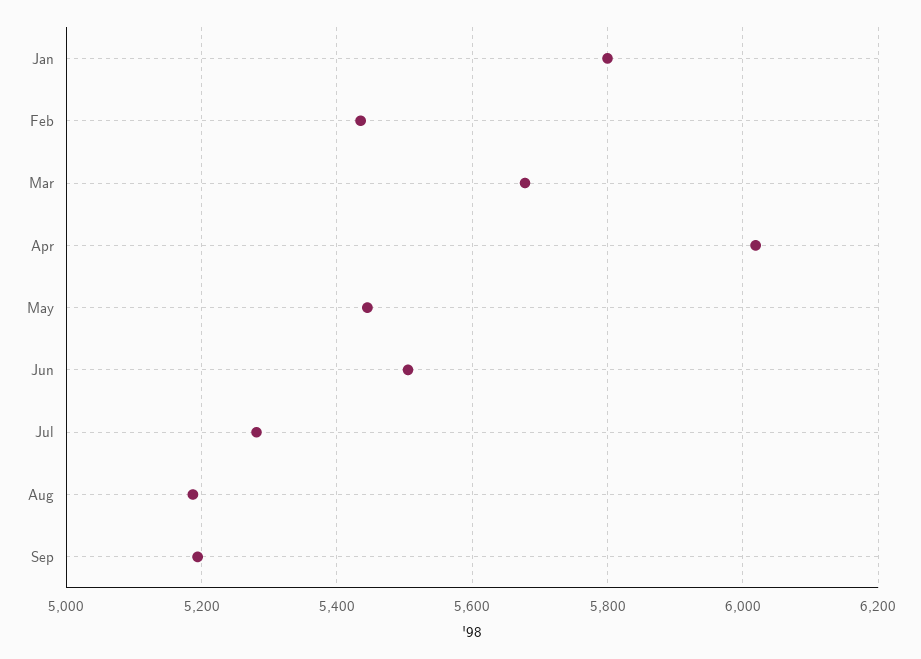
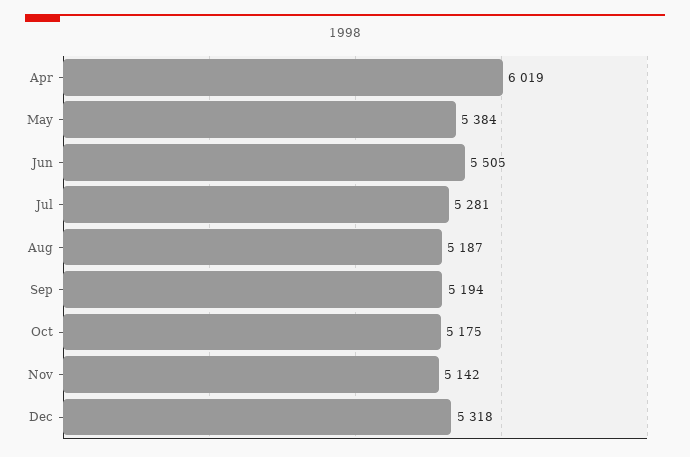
Jan: 5800 -> none
Feb: 5440 -> none
Mar: 5680 -> none
May: 5440 -> 5384
Oct: none -> 5175
Nov: none -> 5142
Dec: none -> 5318

